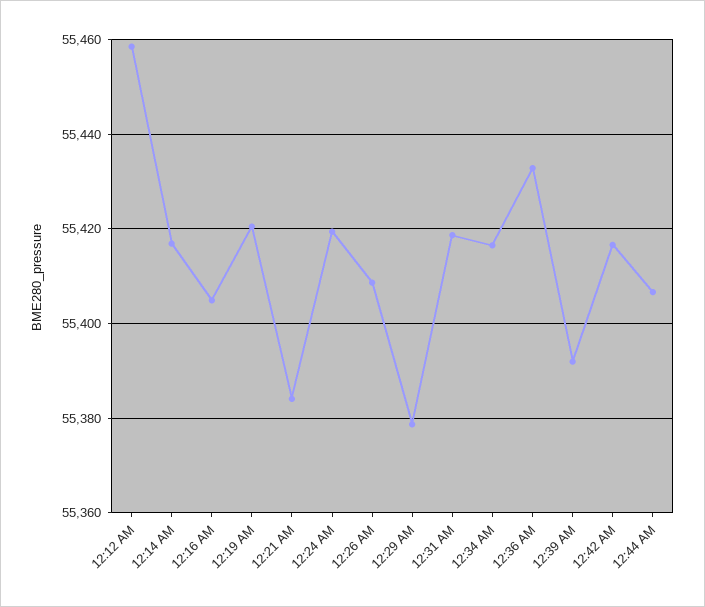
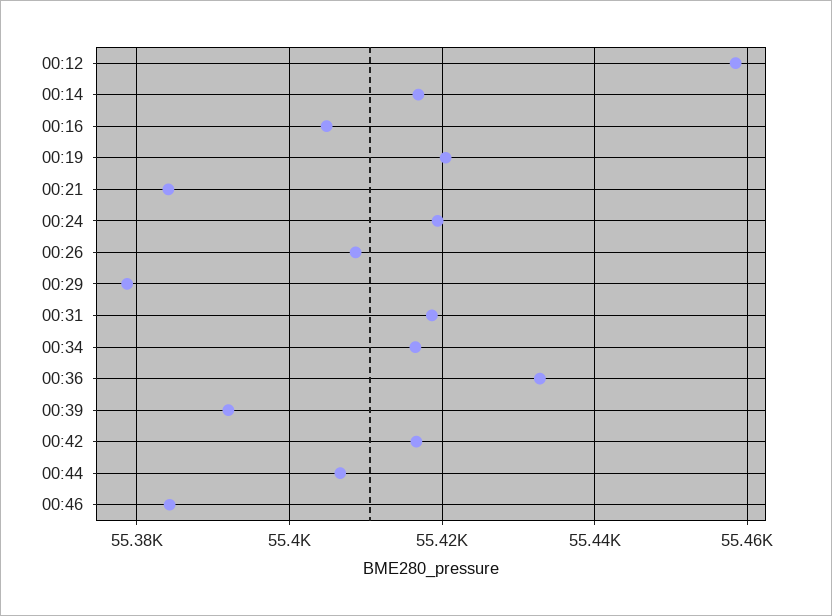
00:46: none -> 55384

